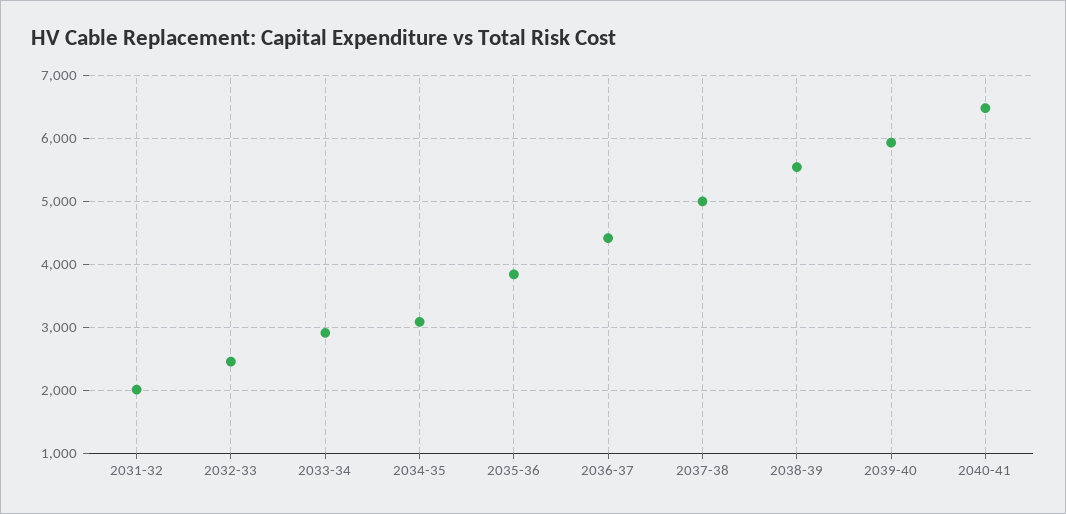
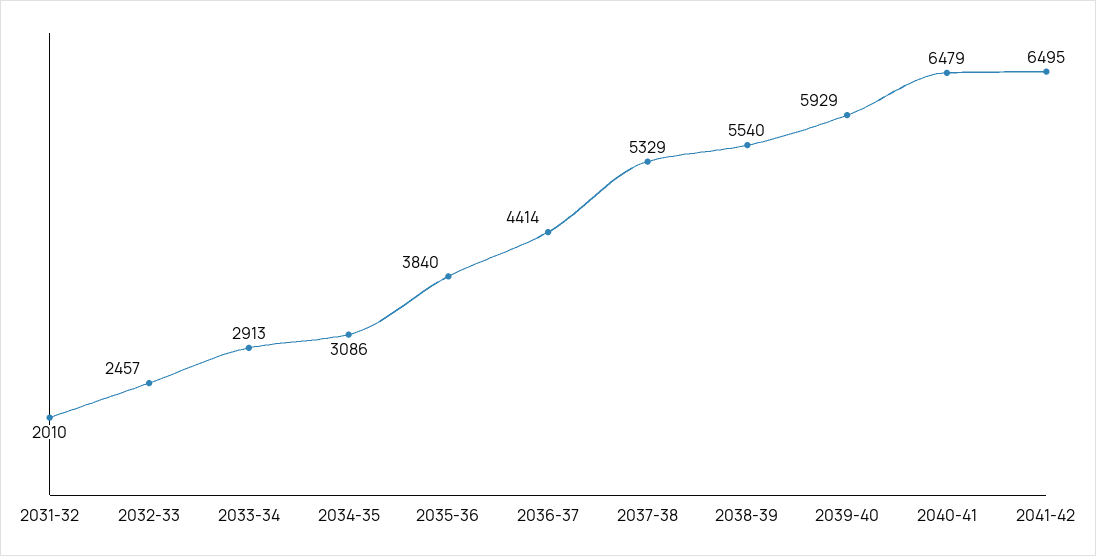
2037-38: 5000 -> 5329
2041-42: none -> 6495

